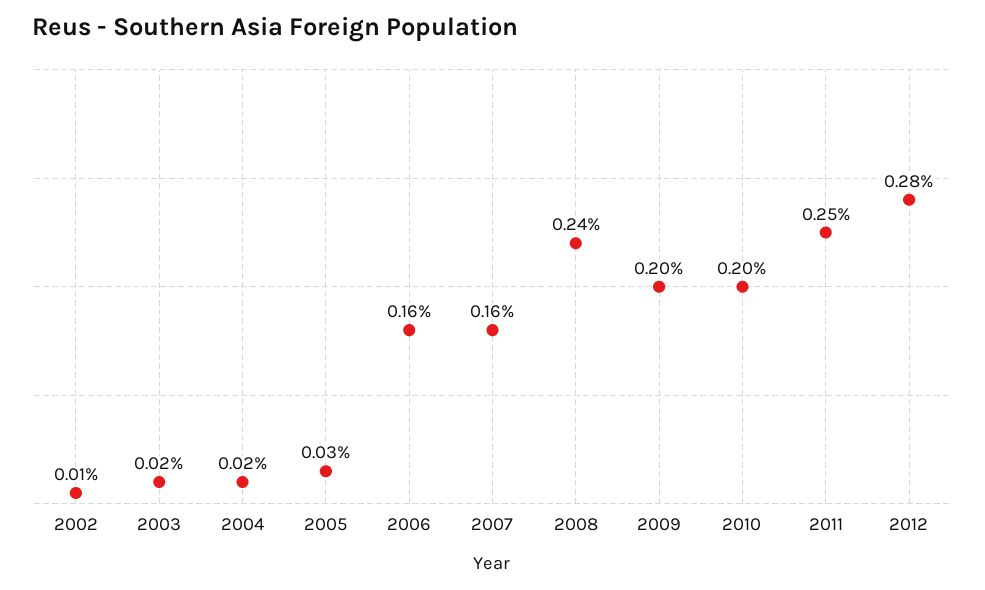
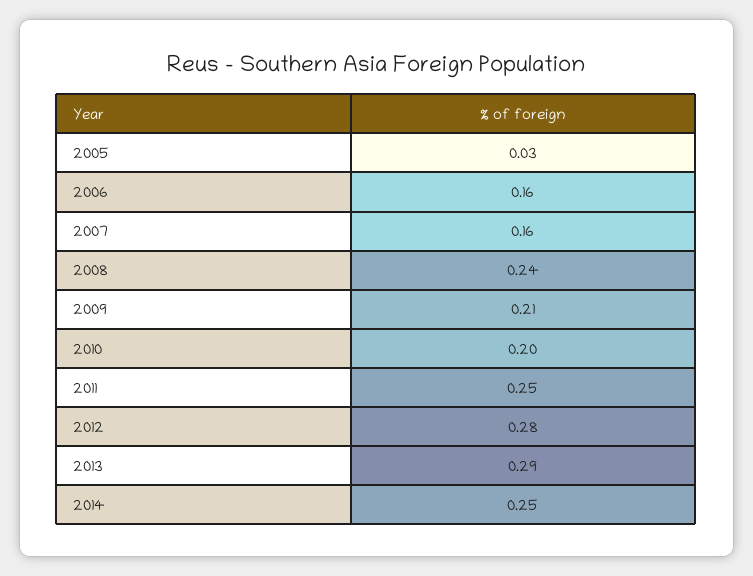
2002: 0.01 -> none
2003: 0.02 -> none
2004: 0.02 -> none
2009: 0.2 -> 0.21
2013: none -> 0.29
2014: none -> 0.25

